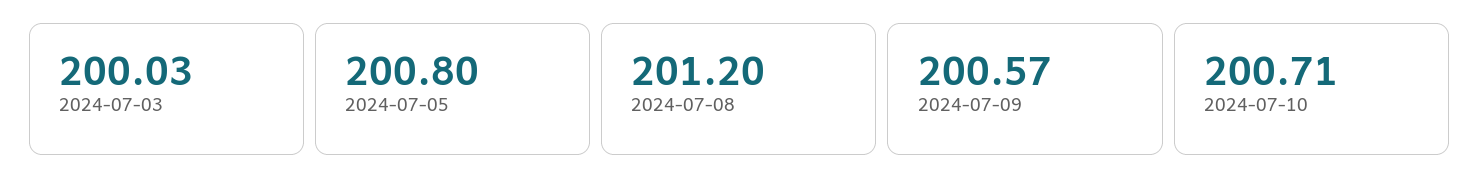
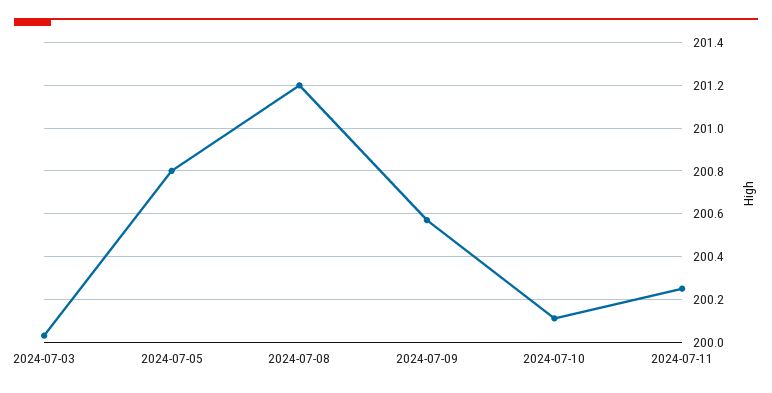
2024-07-10: 200.71 -> 200.1
2024-07-11: none -> 200.25

